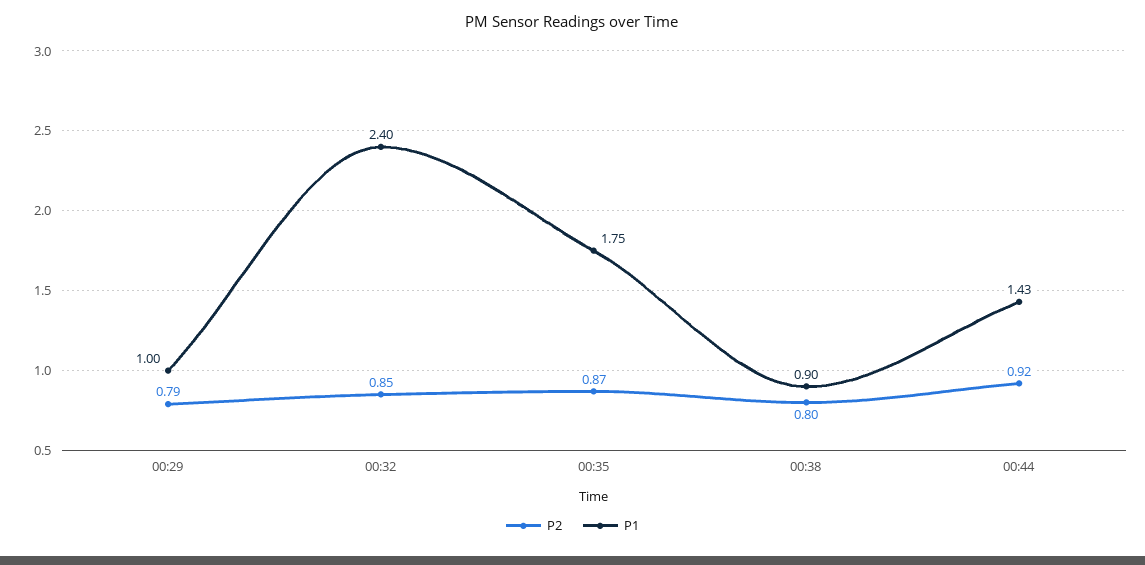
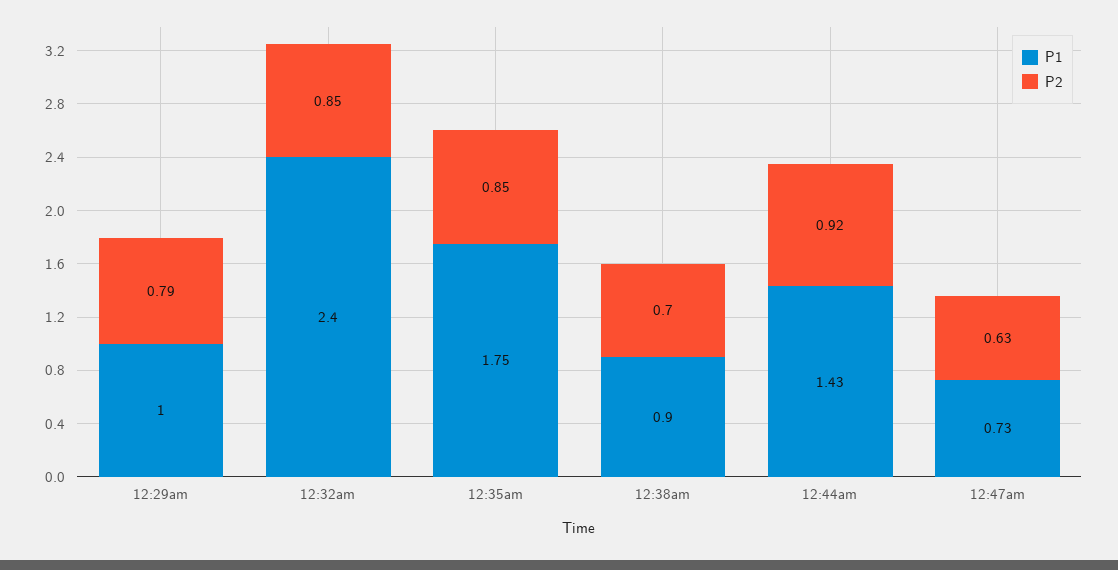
P2, 00:35: 0.87 -> 0.85
P2, 00:38: 0.8 -> 0.7
P1, 12:47am: none -> 0.73
P2, 12:47am: none -> 0.63

